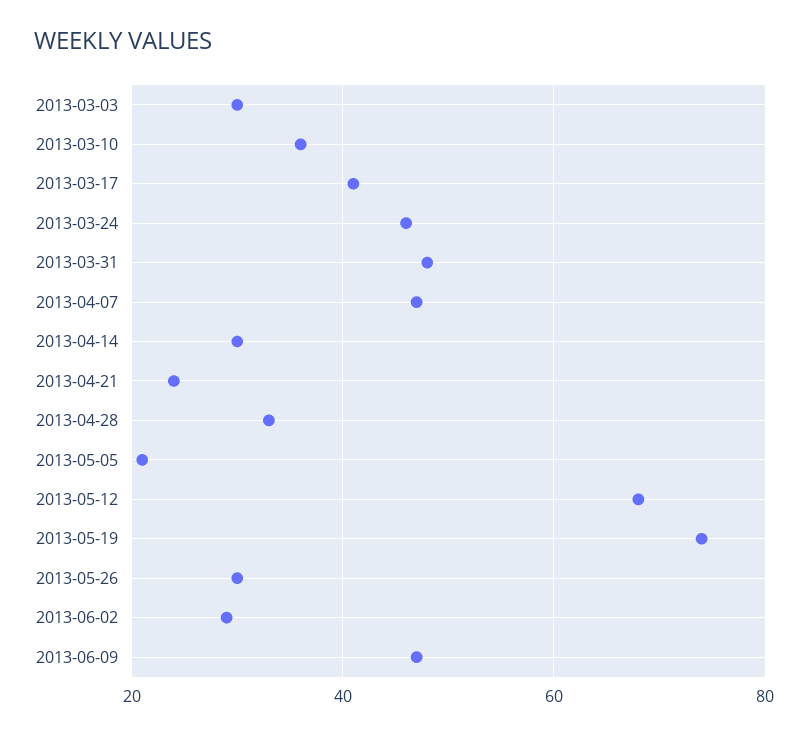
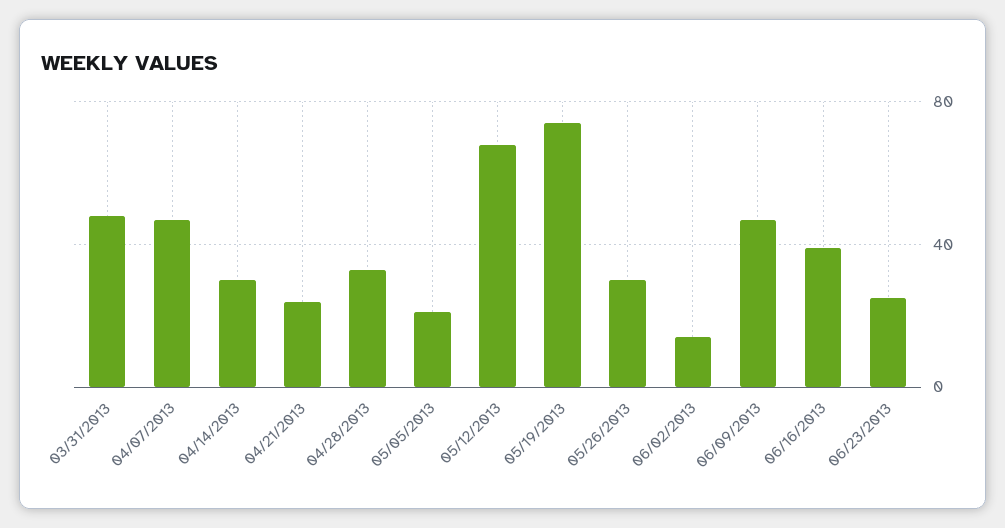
2013-03-03: 30 -> none
2013-03-10: 35 -> none
2013-03-17: 40 -> none
2013-03-24: 45 -> none
2013-06-02: 30 -> 15
06/16/2013: none -> 40
06/23/2013: none -> 25

